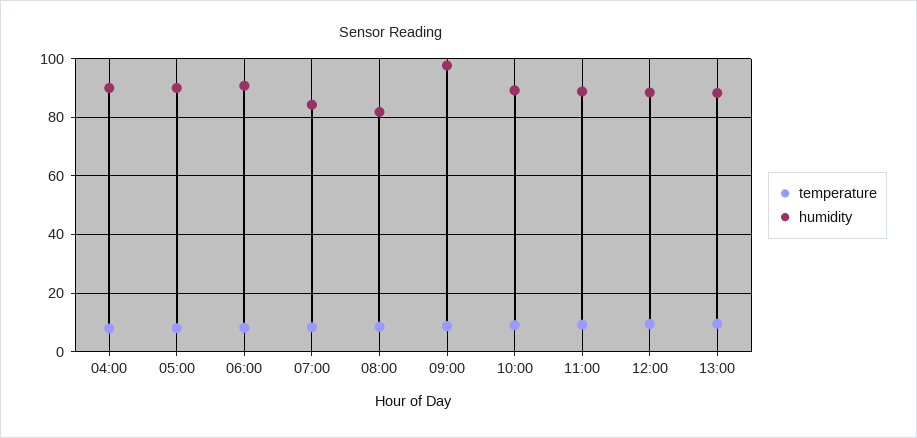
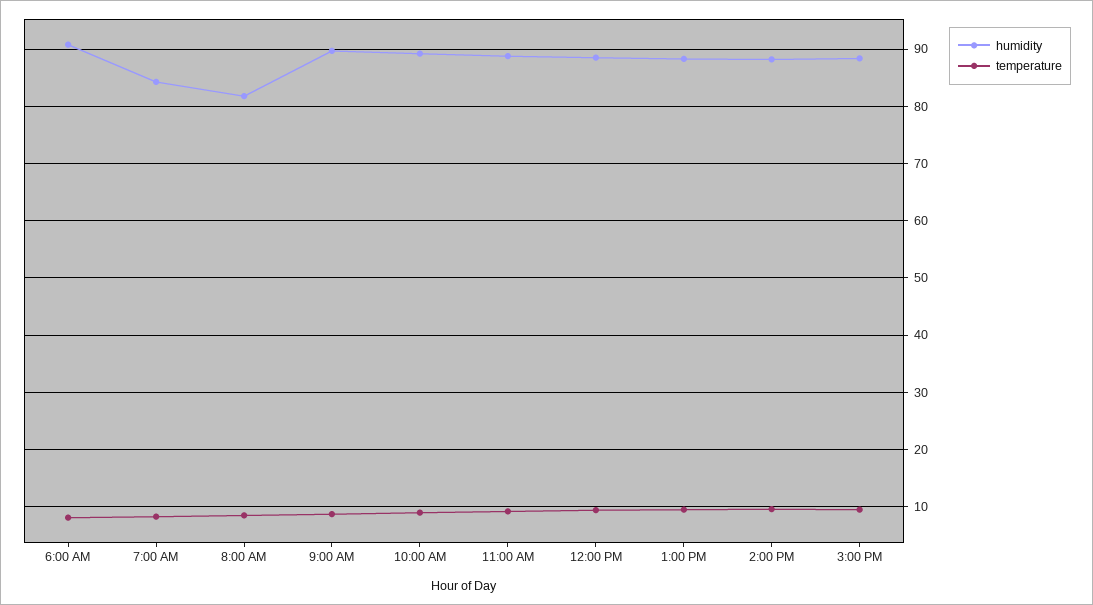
temperature, 04:00: 7.5 -> none
humidity, 04:00: 90 -> none
temperature, 05:00: 7.5 -> none
humidity, 05:00: 90 -> none
humidity, 09:00: 97.5 -> 90
humidity, 2:00 PM: none -> 88
temperature, 2:00 PM: none -> 10
humidity, 3:00 PM: none -> 88
temperature, 3:00 PM: none -> 10

